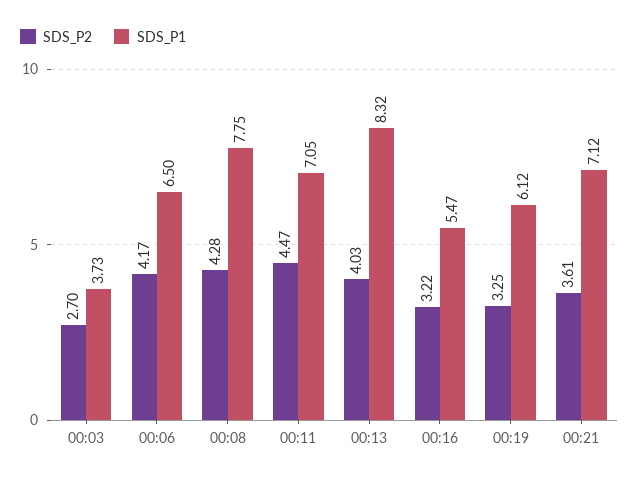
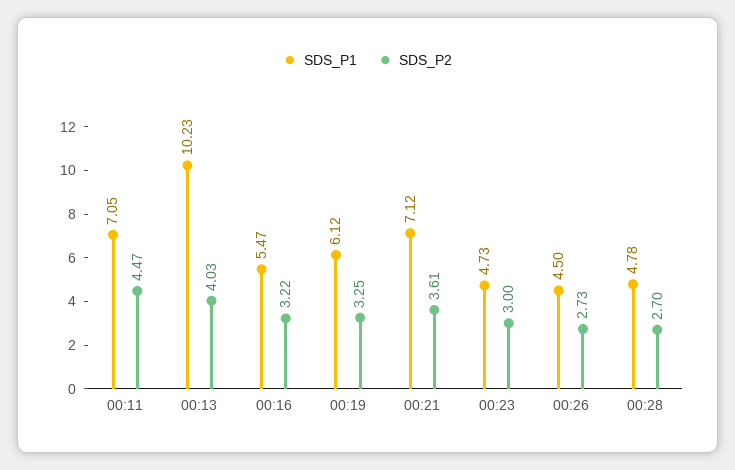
SDS_P2, 00:03: 2.7 -> none
SDS_P1, 00:03: 3.73 -> none
SDS_P2, 00:06: 4.17 -> none
SDS_P1, 00:06: 6.5 -> none
SDS_P2, 00:08: 4.28 -> none
SDS_P1, 00:08: 7.75 -> none
SDS_P1, 00:13: 8.32 -> 10.23
SDS_P1, 00:23: none -> 4.73
SDS_P2, 00:23: none -> 3
SDS_P1, 00:26: none -> 4.5
SDS_P2, 00:26: none -> 2.73
SDS_P1, 00:28: none -> 4.78
SDS_P2, 00:28: none -> 2.7

